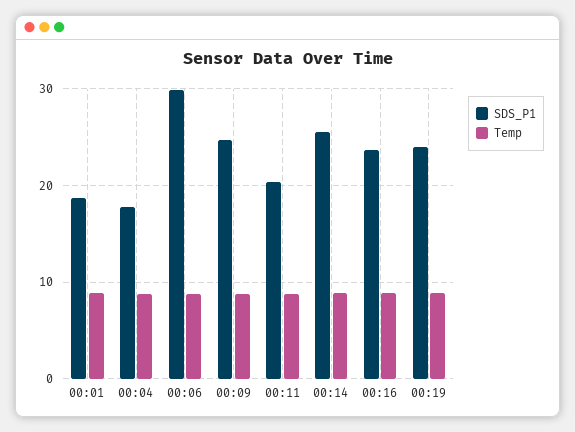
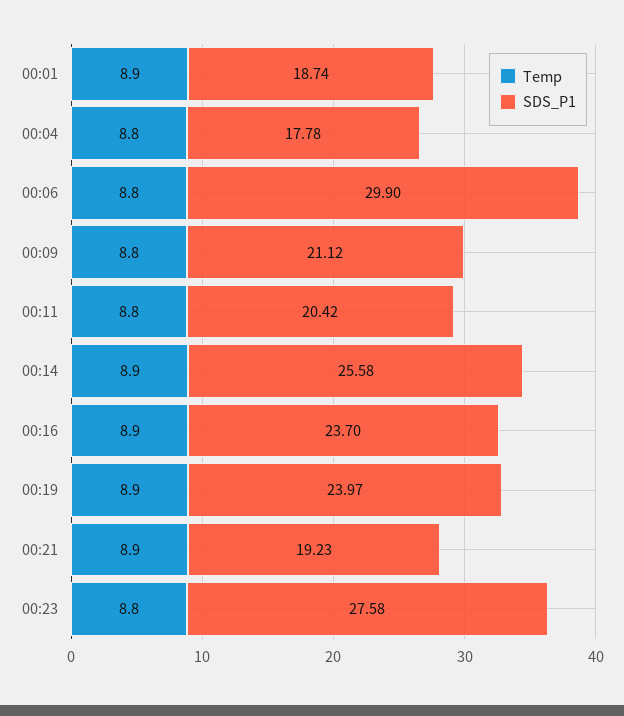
SDS_P1, 00:09: 25 -> 21.12
Temp, 00:21: none -> 8.9
SDS_P1, 00:21: none -> 19.23
Temp, 00:23: none -> 8.8
SDS_P1, 00:23: none -> 27.58

